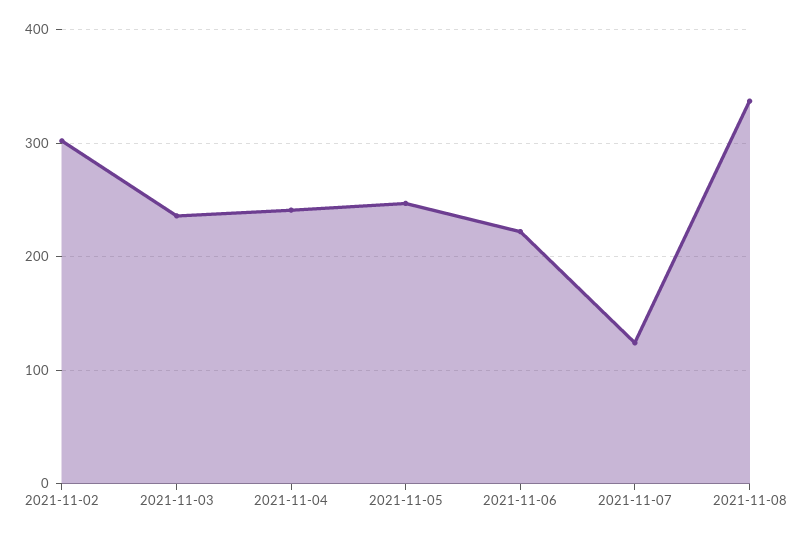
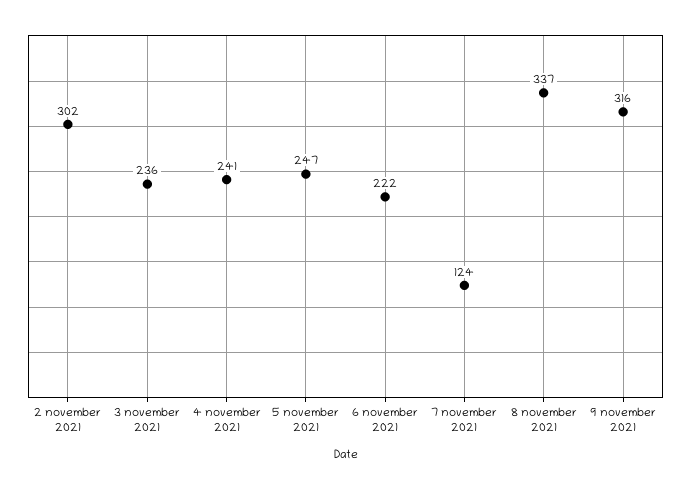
9 november 2021: none -> 316

